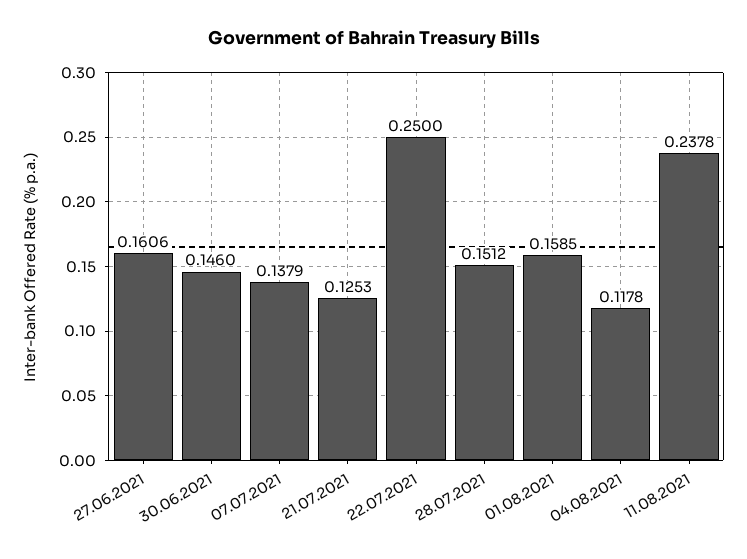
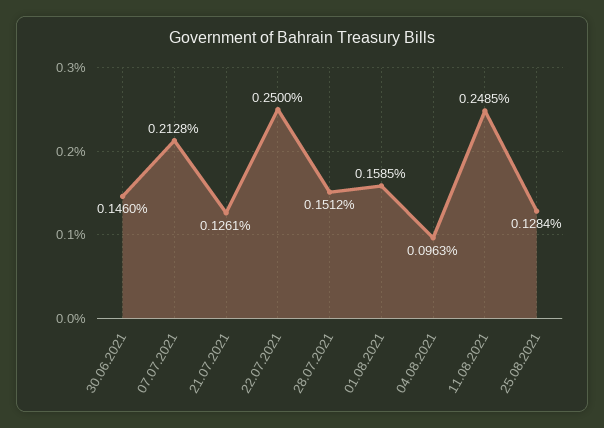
27.06.2021: 0.1606 -> none
07.07.2021: 0.1379 -> 0.2128
21.07.2021: 0.1253 -> 0.1261
04.08.2021: 0.1178 -> 0.0963
11.08.2021: 0.2378 -> 0.2485
25.08.2021: none -> 0.1284

